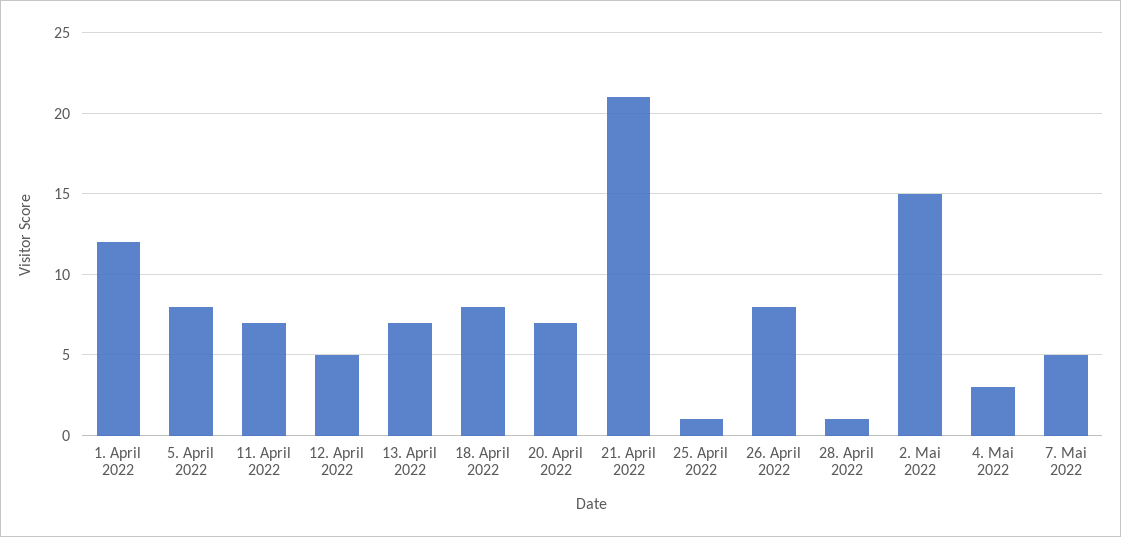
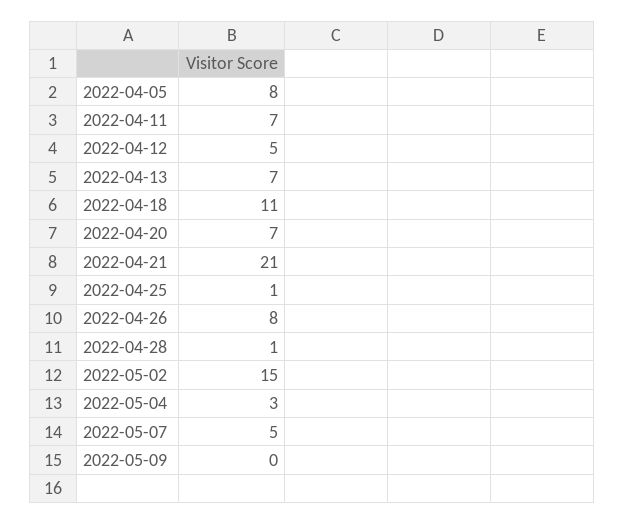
1. April 2022: 12 -> none
18. April 2022: 8 -> 11
2022-05-09: none -> 0

